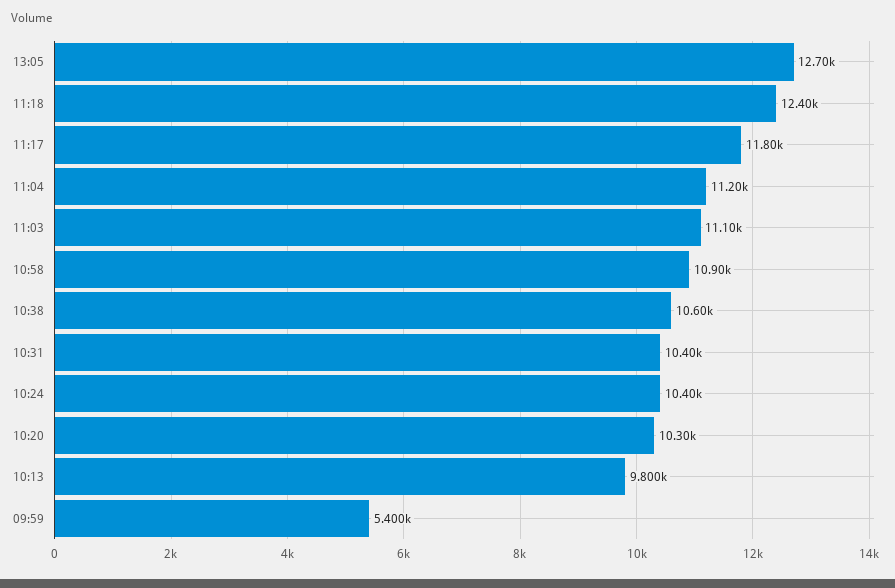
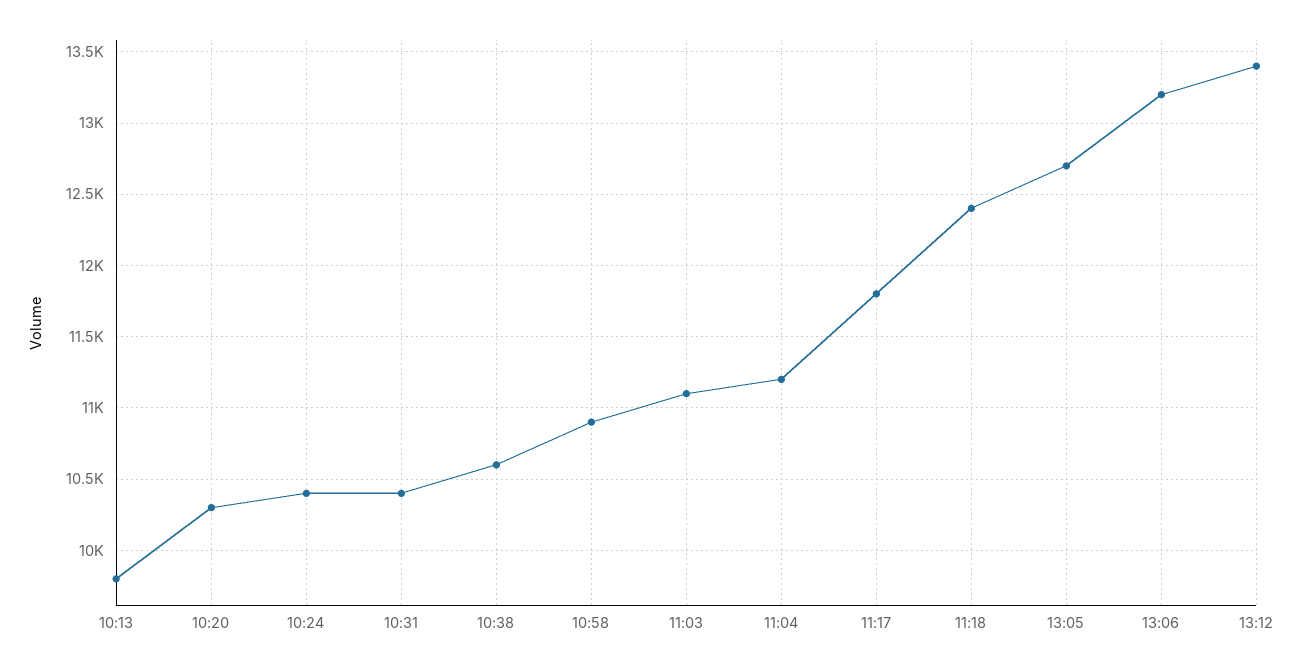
09:59: 5400 -> none
13:06: none -> 13200
13:12: none -> 13400

